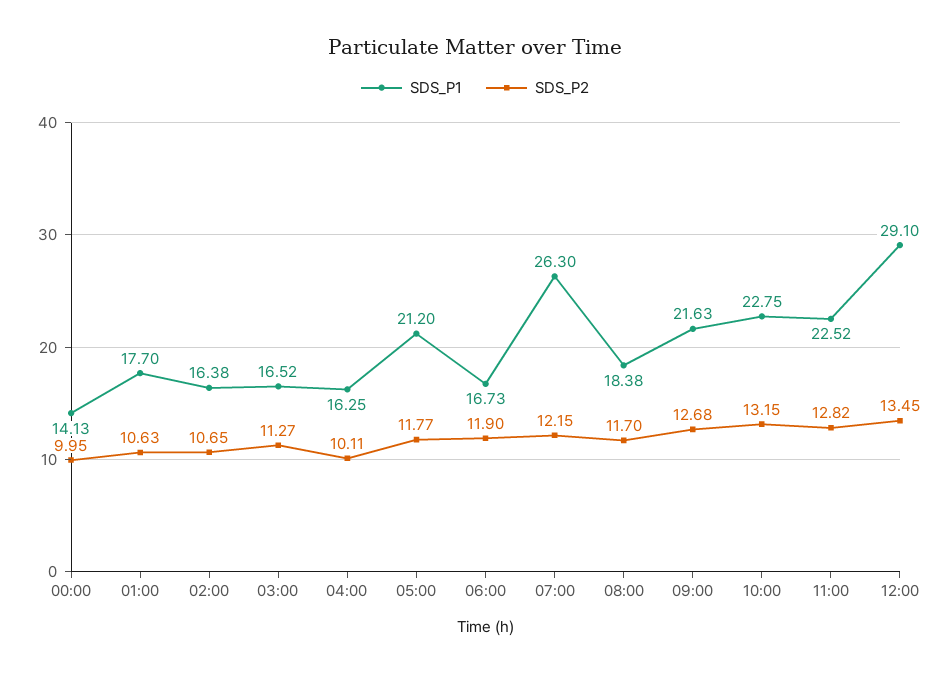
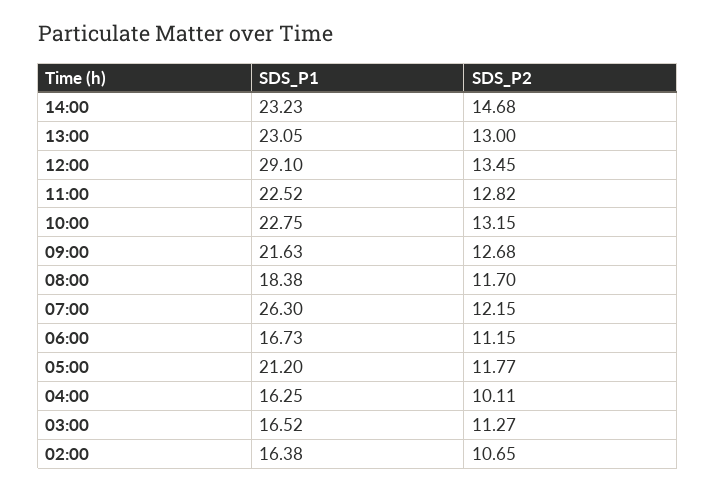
SDS_P1, 00:00: 14.13 -> none
SDS_P2, 00:00: 9.95 -> none
SDS_P1, 01:00: 17.7 -> none
SDS_P2, 01:00: 10.63 -> none
SDS_P2, 06:00: 11.9 -> 11.15
SDS_P1, 14:00: none -> 23.23
SDS_P2, 14:00: none -> 14.68
SDS_P1, 13:00: none -> 23.05
SDS_P2, 13:00: none -> 13

